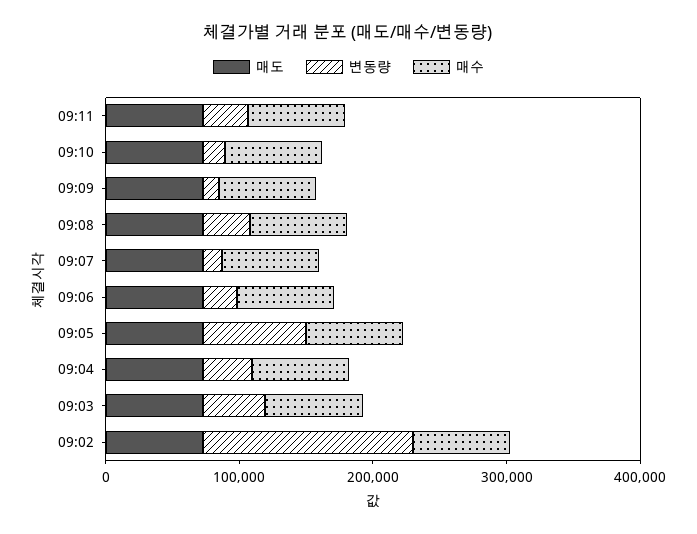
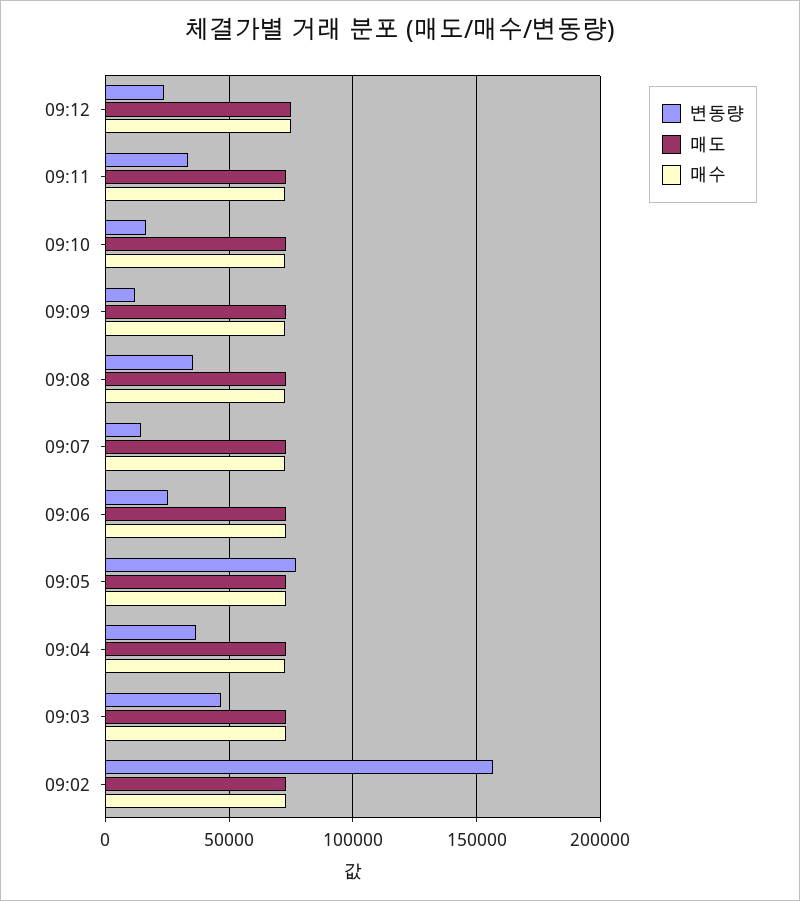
변동량, 09:12: none -> 25000
매도, 09:12: none -> 75000
매수, 09:12: none -> 75000

